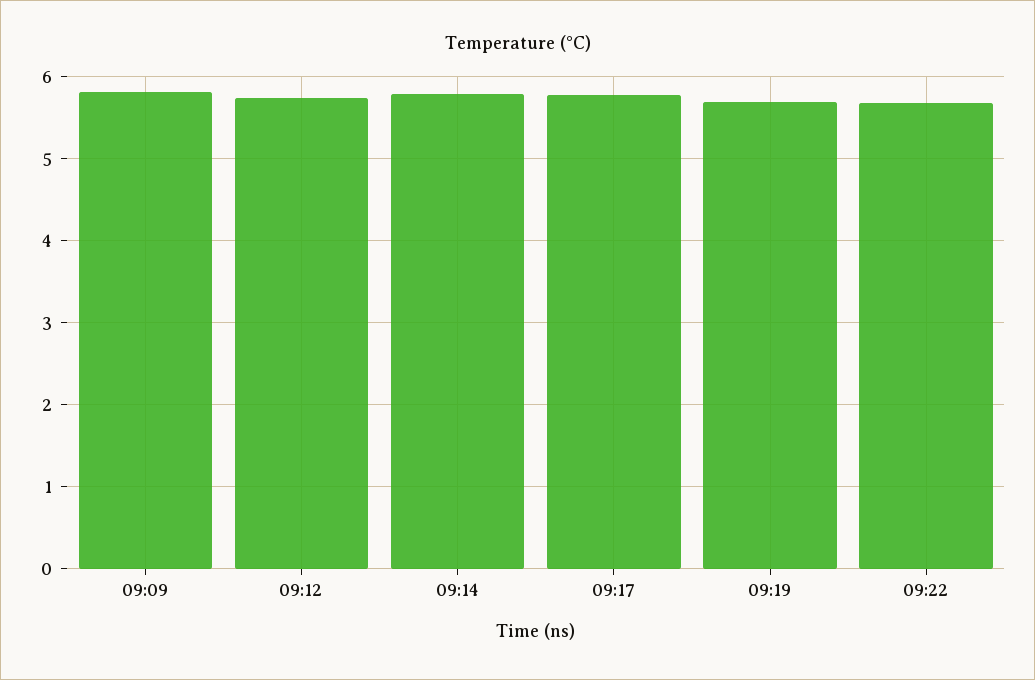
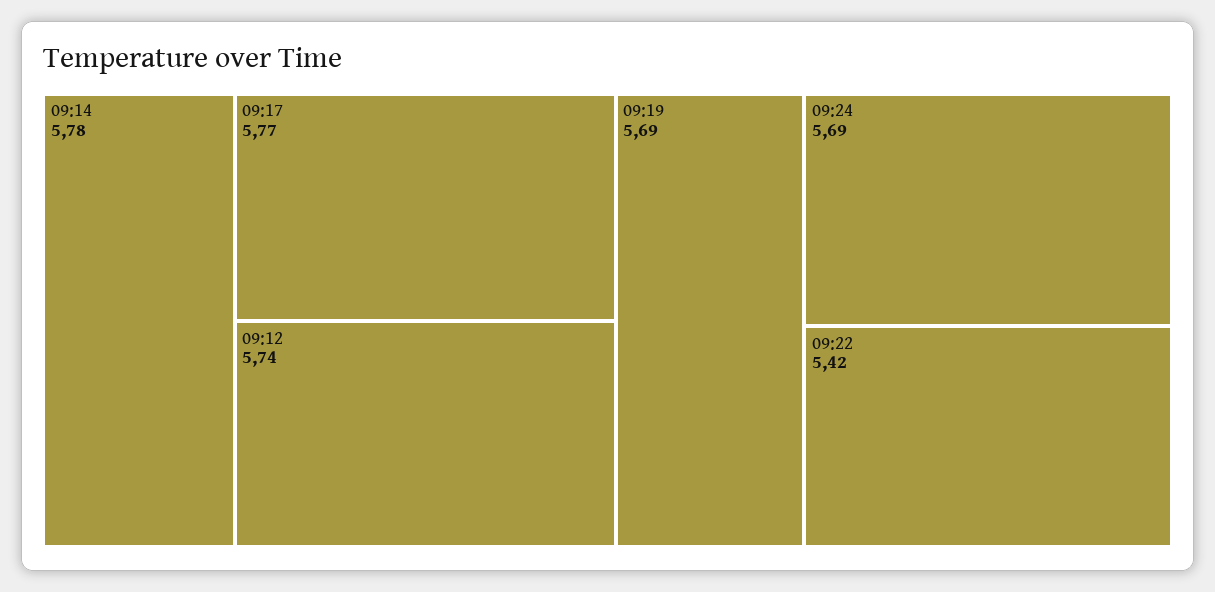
09:09: 5.8 -> none
09:22: 5.7 -> 5.42
09:24: none -> 5.69

